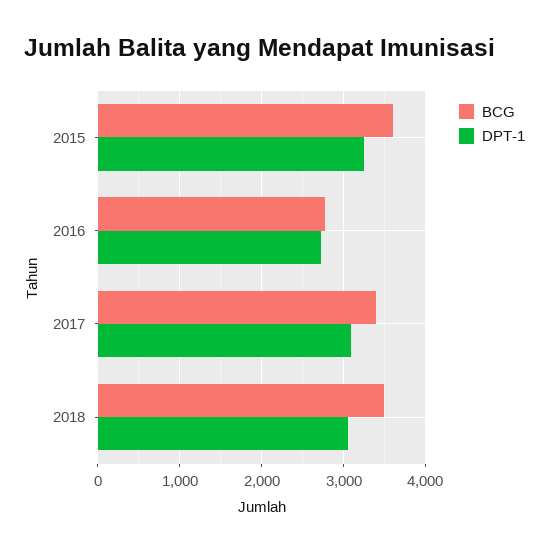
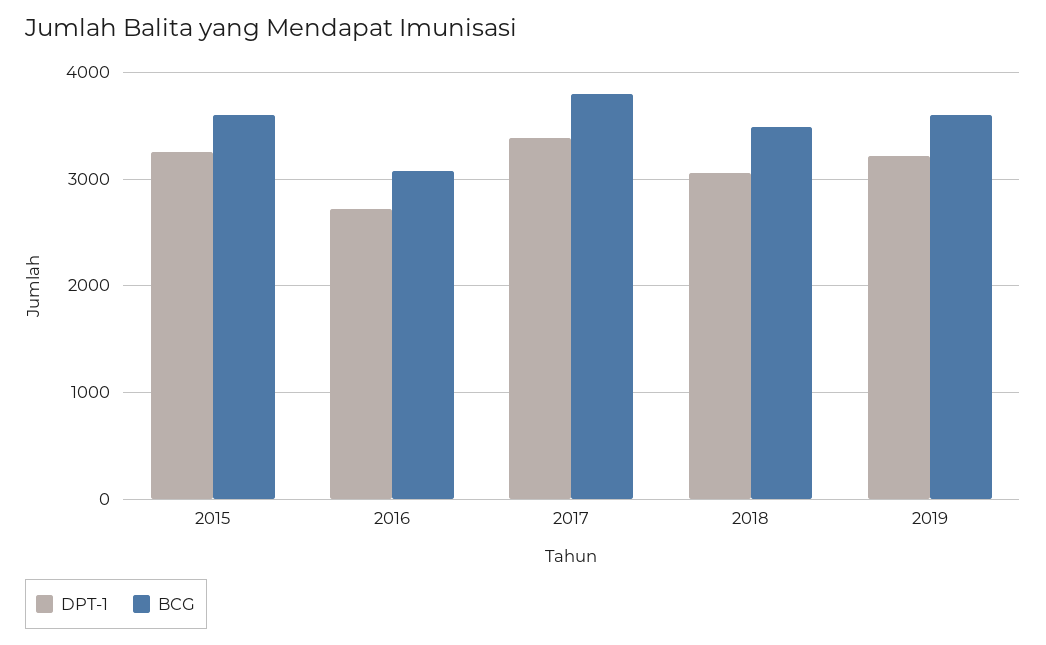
BCG, 2016: 2800 -> 3100
BCG, 2017: 3400 -> 3800
DPT-1, 2017: 3100 -> 3400
DPT-1, 2019: none -> 3200
BCG, 2019: none -> 3600

